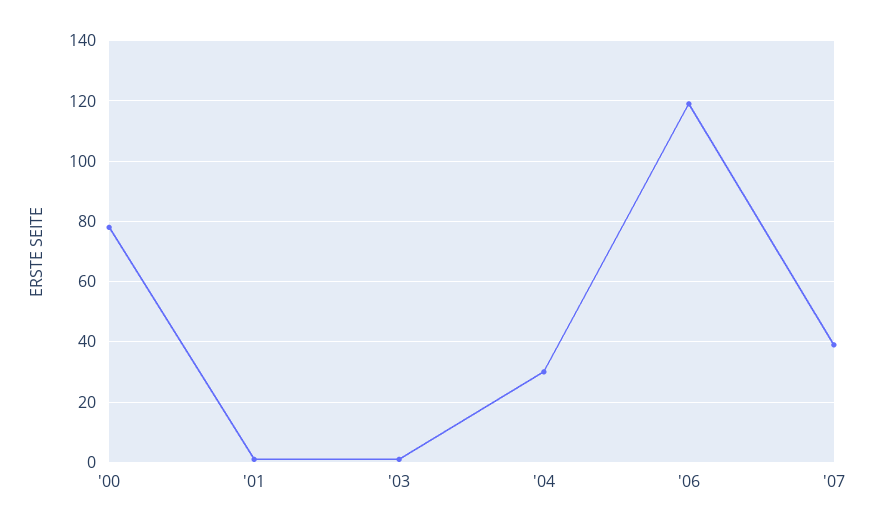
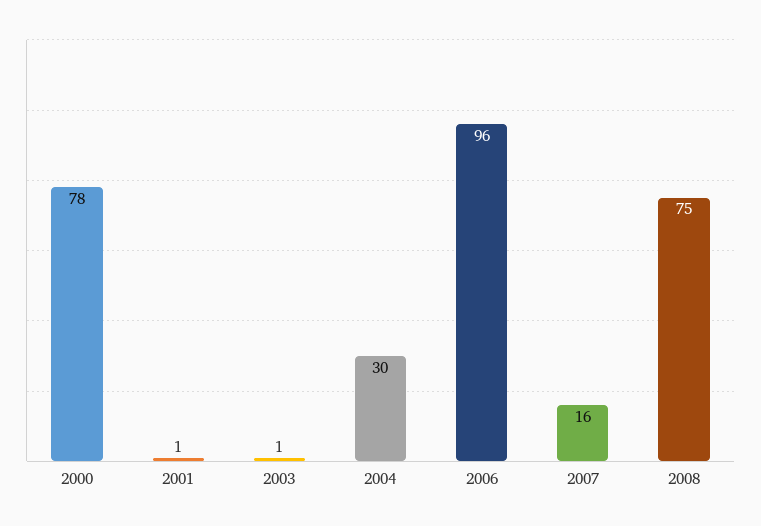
'06: 120 -> 96
'07: 40 -> 16
2008: none -> 75

